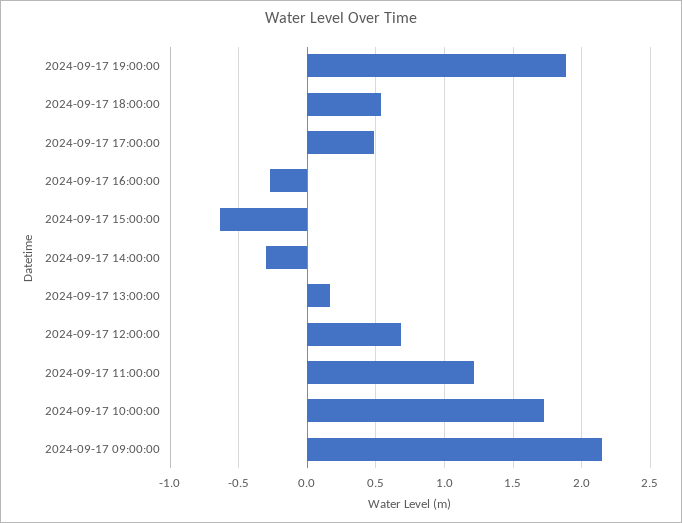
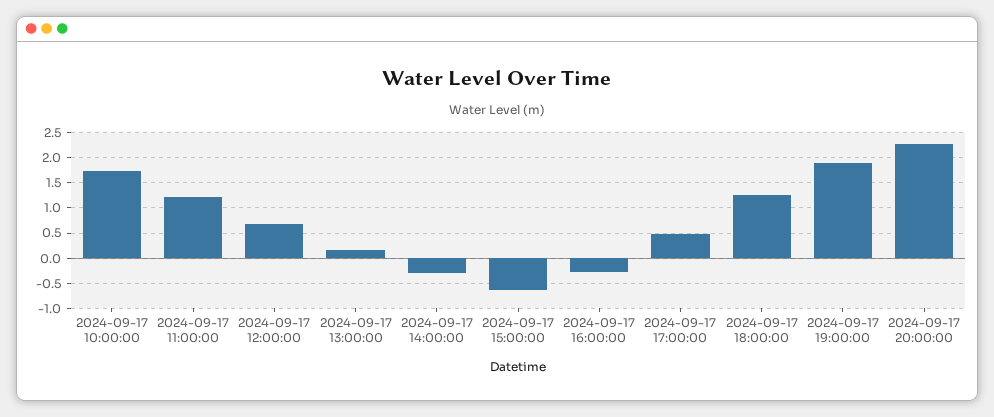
2024-09-17 18:00:00: 0.55 -> 1.25
2024-09-17 09:00:00: 2.15 -> none
2024-09-17 20:00:00: none -> 2.25

